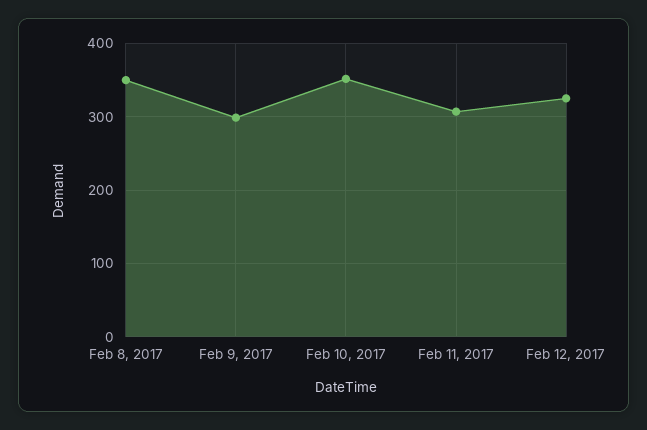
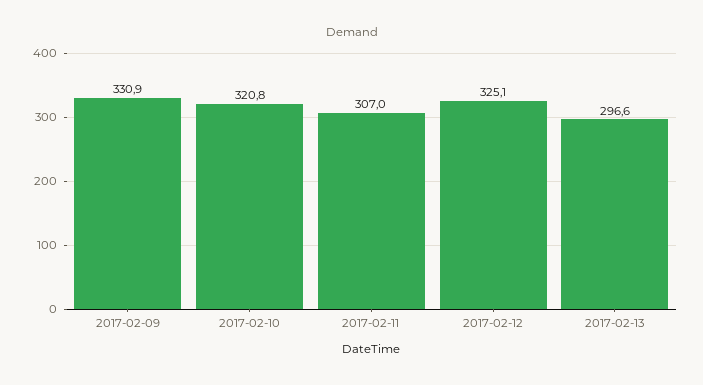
Feb 8, 2017: 350 -> none
Feb 9, 2017: 300 -> 330.9
Feb 10, 2017: 350 -> 320.8
2017-02-13: none -> 296.6

